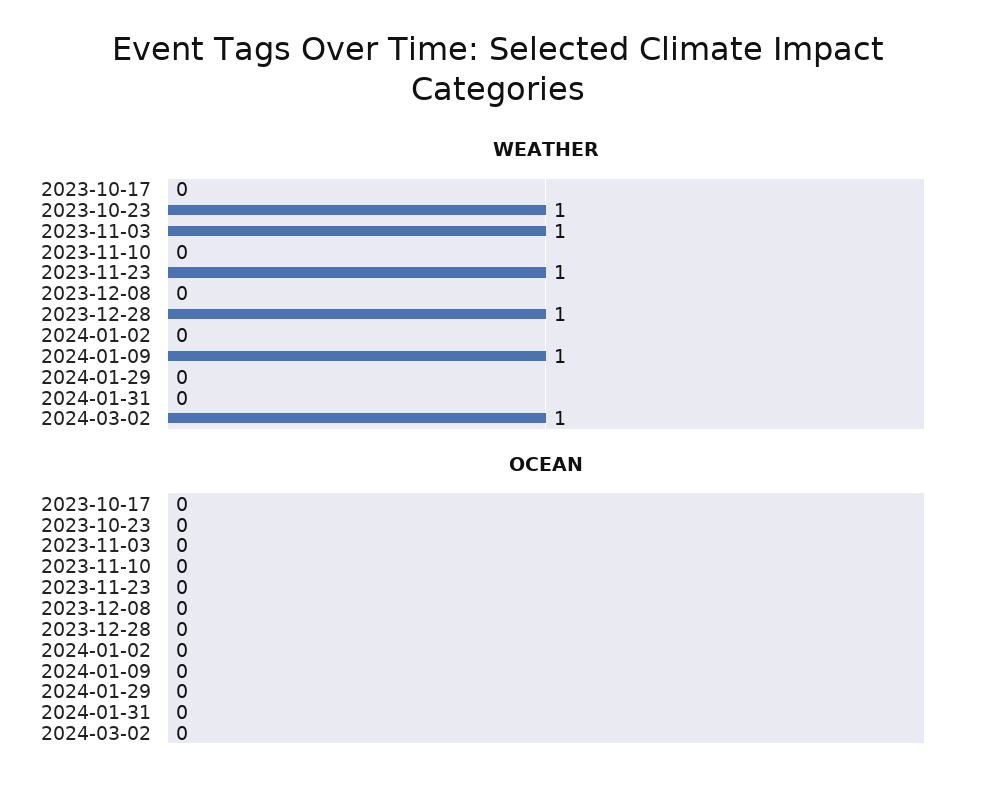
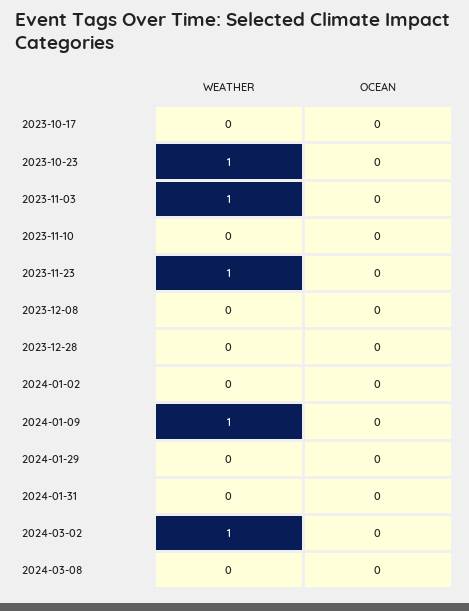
WEATHER, 2023-12-28: 1 -> 0
WEATHER, 2024-03-08: none -> 0
OCEAN, 2024-03-08: none -> 0

